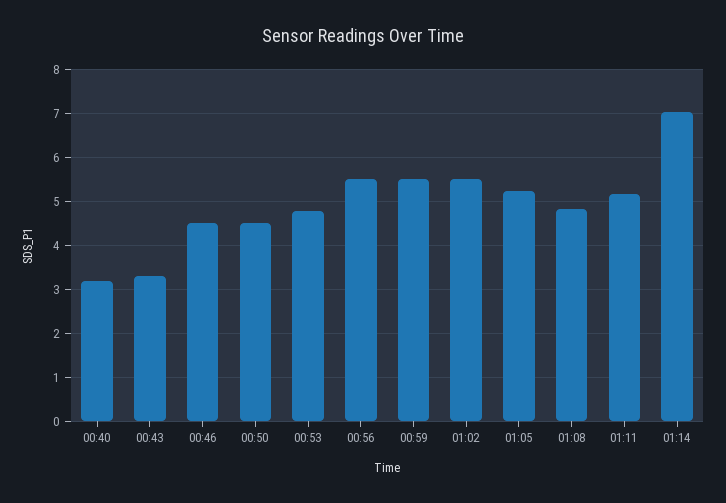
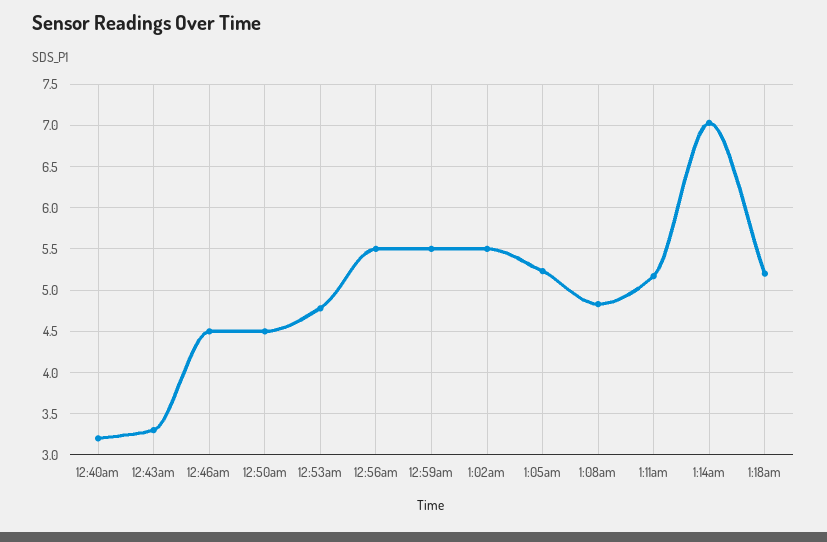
1:18am: none -> 5.2

